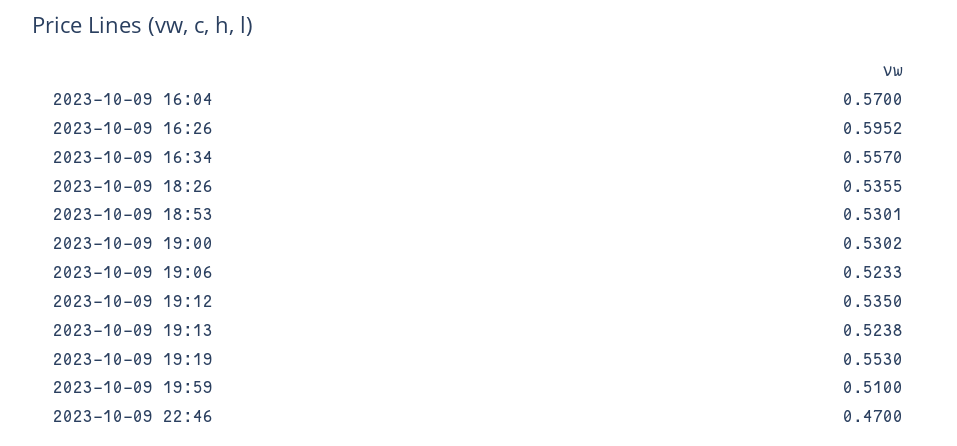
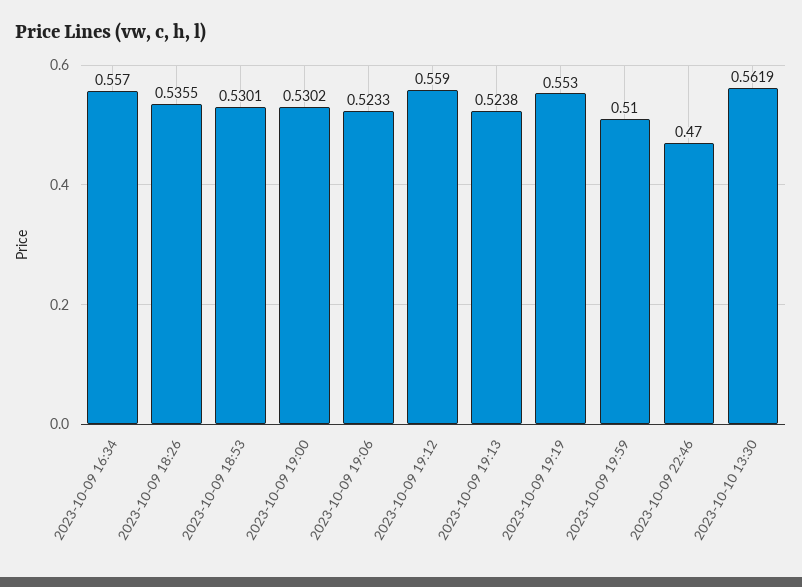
2023-10-09 16:04: 0.57 -> none
2023-10-09 16:26: 0.5952 -> none
2023-10-09 19:12: 0.535 -> 0.559
2023-10-10 13:30: none -> 0.5619

